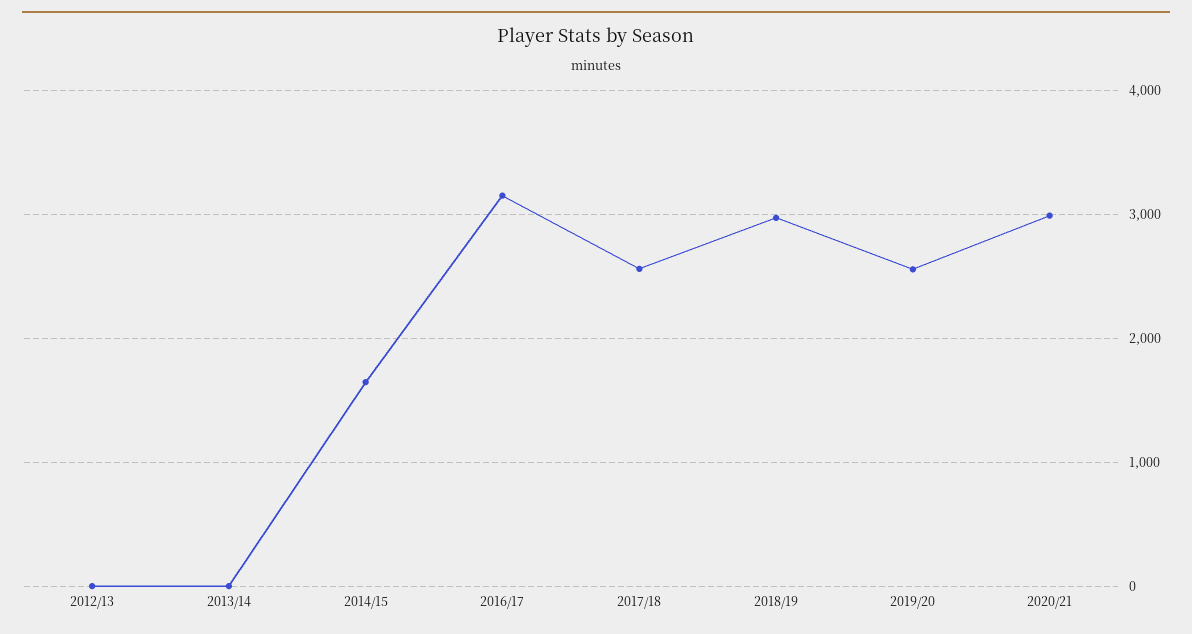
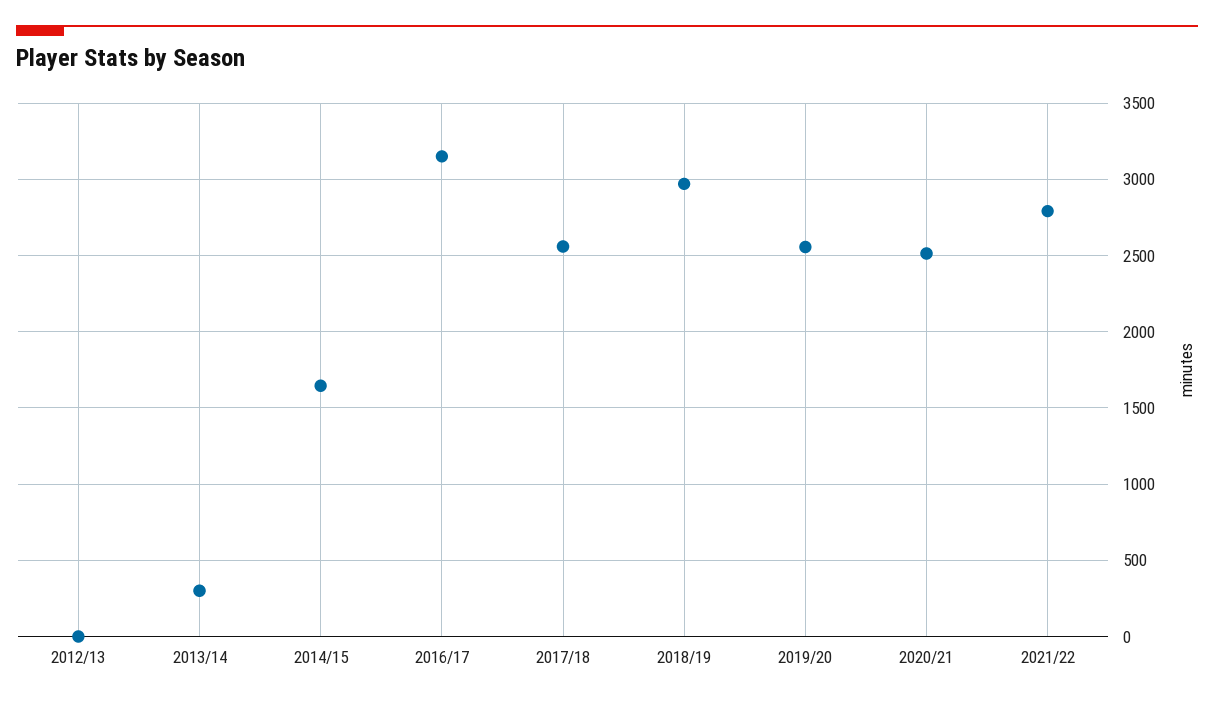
2013/14: 0 -> 300
2020/21: 3000 -> 2500
2021/22: none -> 2800

